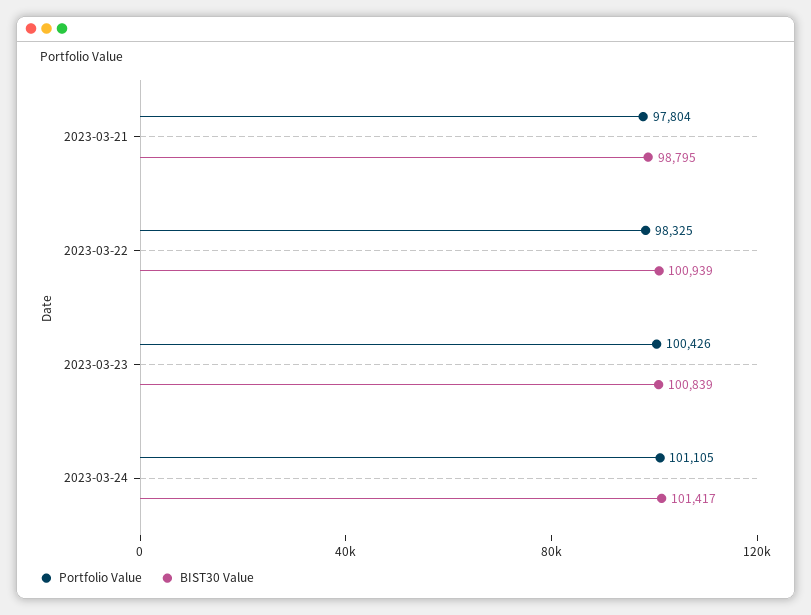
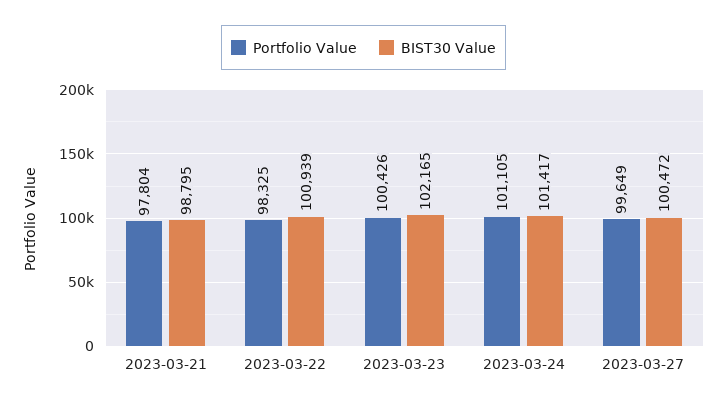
BIST30 Value, 2023-03-23: 100839 -> 102165
Portfolio Value, 2023-03-27: none -> 99649
BIST30 Value, 2023-03-27: none -> 100472

